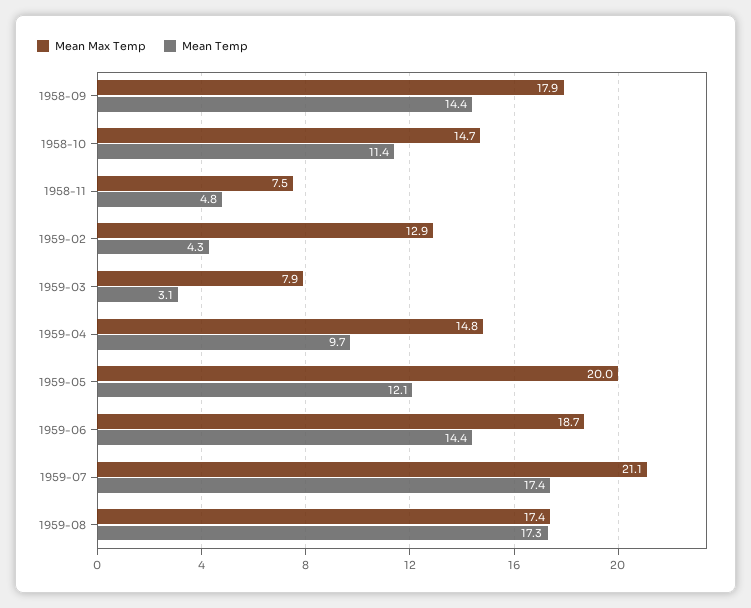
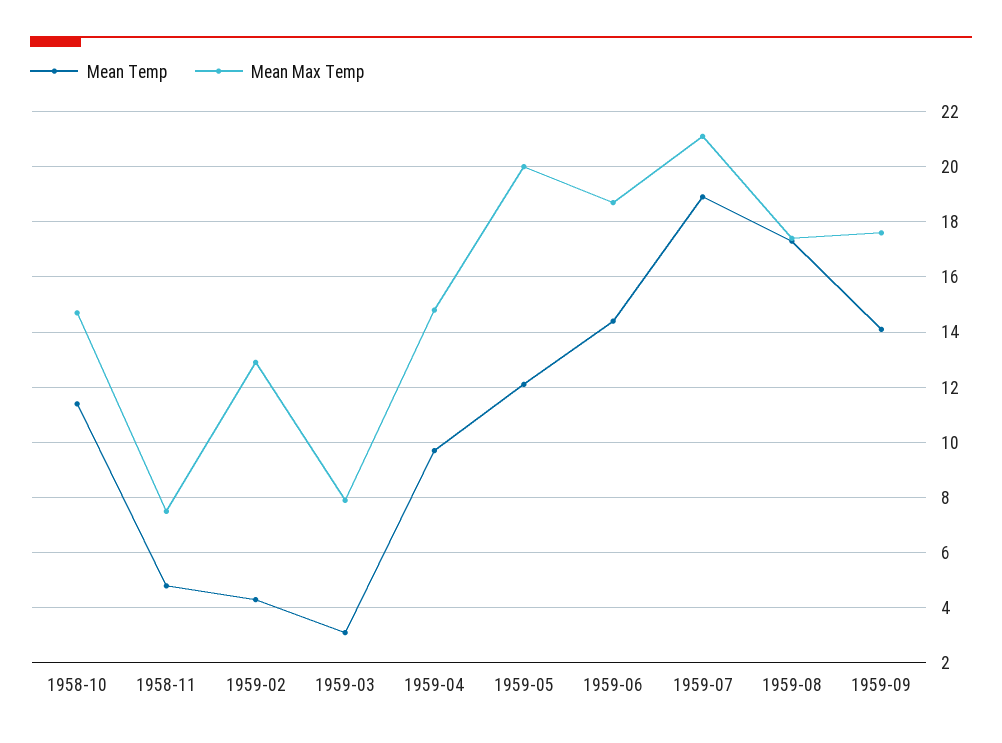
Mean Max Temp, 1958-09: 17.9 -> none
Mean Temp, 1958-09: 14.4 -> none
Mean Temp, 1959-07: 17.4 -> 19
Mean Temp, 1959-09: none -> 14
Mean Max Temp, 1959-09: none -> 17.5

